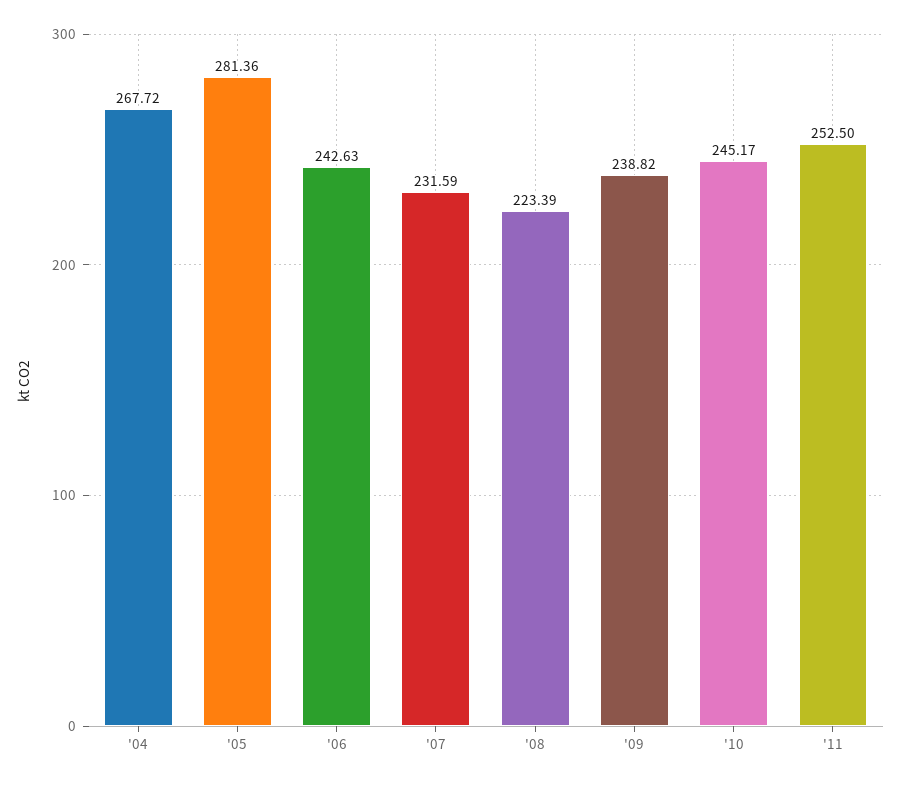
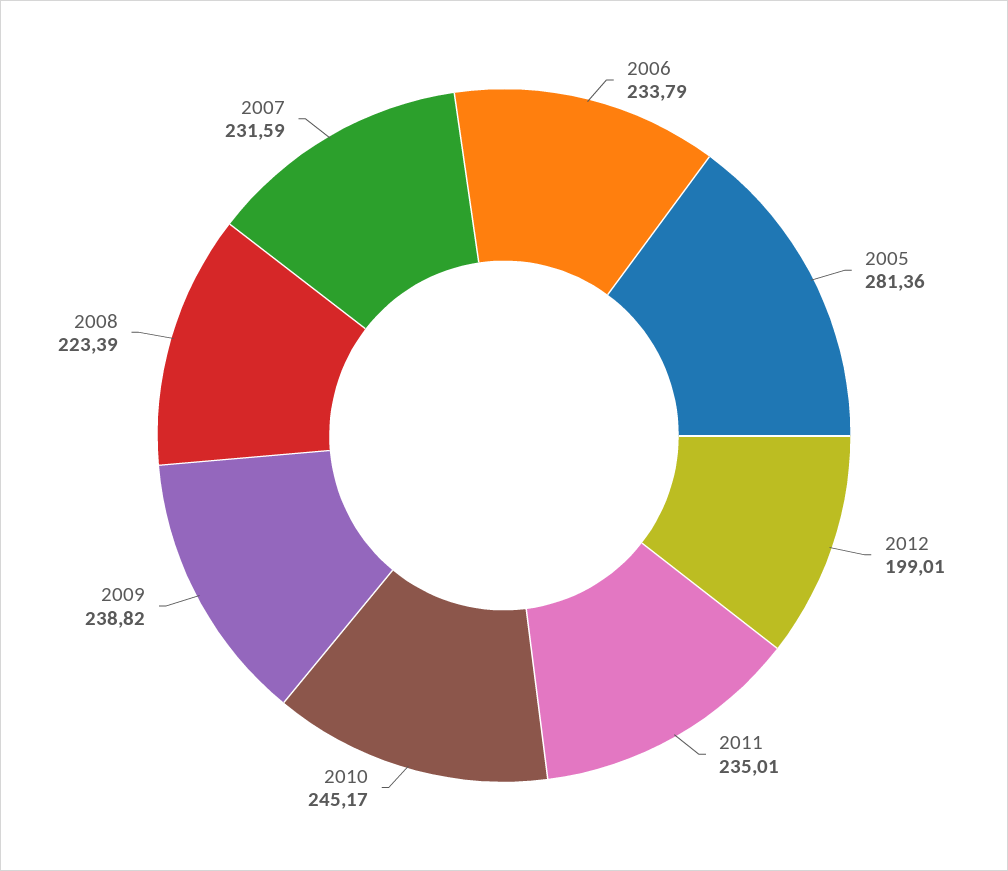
'04: 267.72 -> none
'06: 242.63 -> 233.79
'11: 252.5 -> 235.01
2012: none -> 199.01

